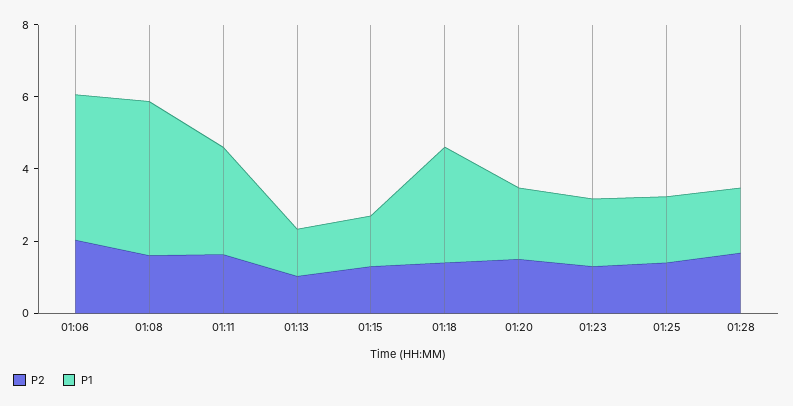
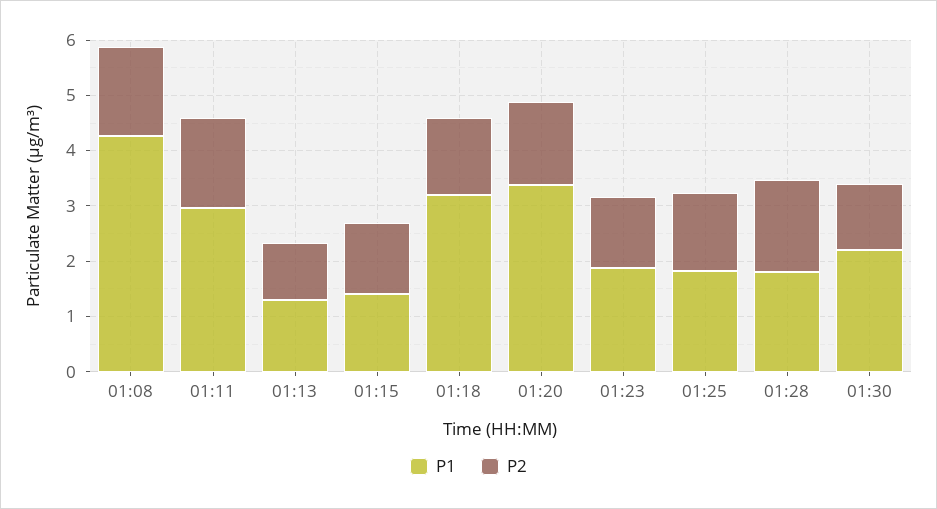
P2, 01:06: 2 -> none
P1, 01:06: 4 -> none
P1, 01:20: 2 -> 3.4
P1, 01:30: none -> 2.2
P2, 01:30: none -> 1.2

